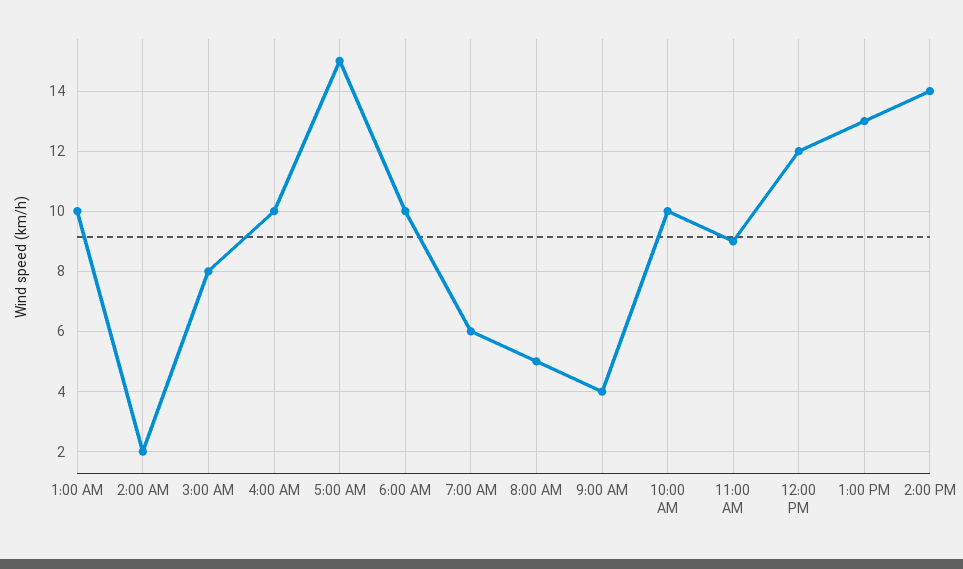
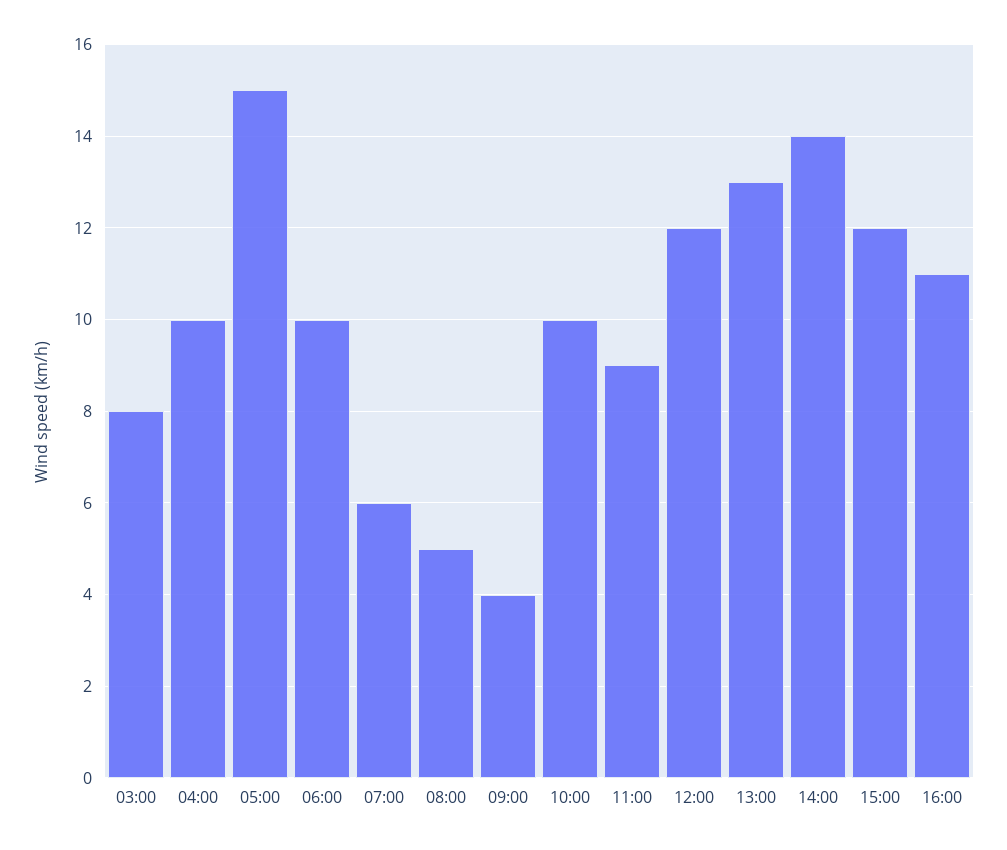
1:00 AM: 10 -> none
2:00 AM: 2 -> none
15:00: none -> 12
16:00: none -> 11

